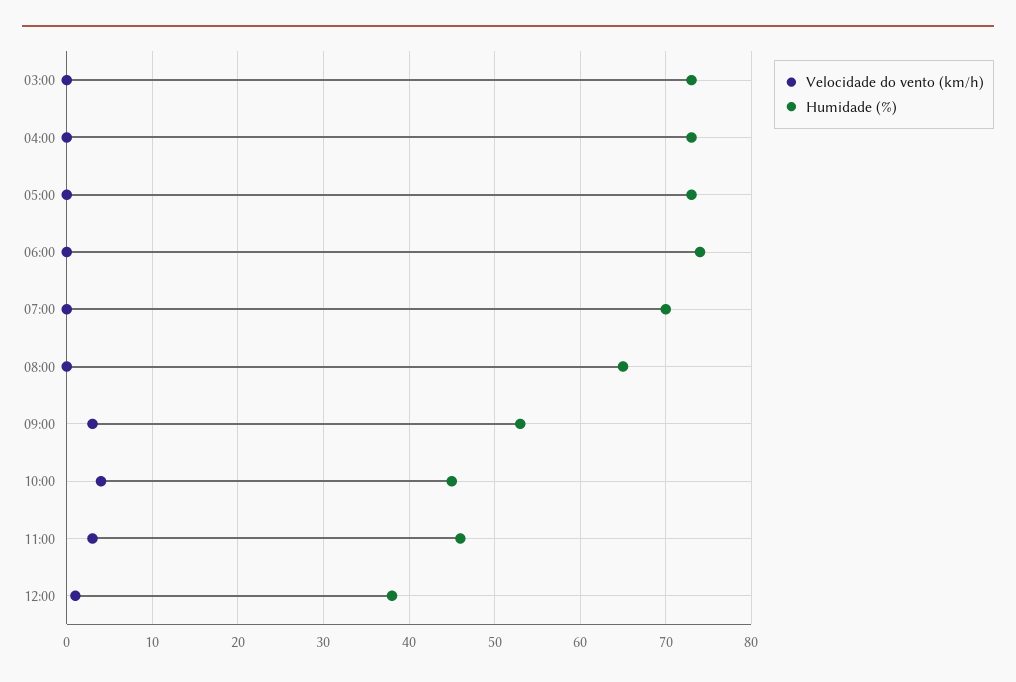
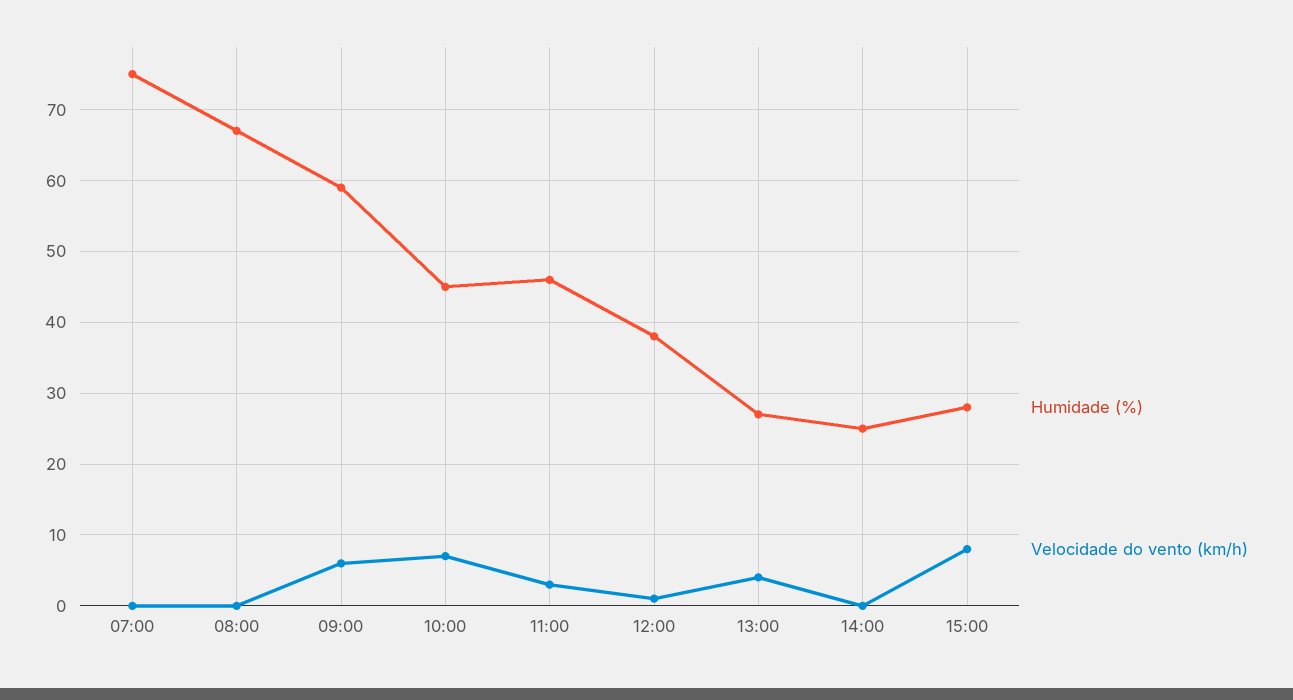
Velocidade do vento (km/h), 03:00: 0 -> none
Humidade (%), 03:00: 73 -> none
Velocidade do vento (km/h), 04:00: 0 -> none
Humidade (%), 04:00: 73 -> none
Velocidade do vento (km/h), 05:00: 0 -> none
Humidade (%), 05:00: 73 -> none
Velocidade do vento (km/h), 06:00: 0 -> none
Humidade (%), 06:00: 74 -> none
Humidade (%), 07:00: 70 -> 75
Humidade (%), 08:00: 65 -> 67
Velocidade do vento (km/h), 09:00: 3 -> 6
Humidade (%), 09:00: 53 -> 59
Velocidade do vento (km/h), 10:00: 4 -> 7
Humidade (%), 13:00: none -> 27
Velocidade do vento (km/h), 13:00: none -> 4
Humidade (%), 14:00: none -> 25
Velocidade do vento (km/h), 14:00: none -> 0
Humidade (%), 15:00: none -> 28
Velocidade do vento (km/h), 15:00: none -> 8

